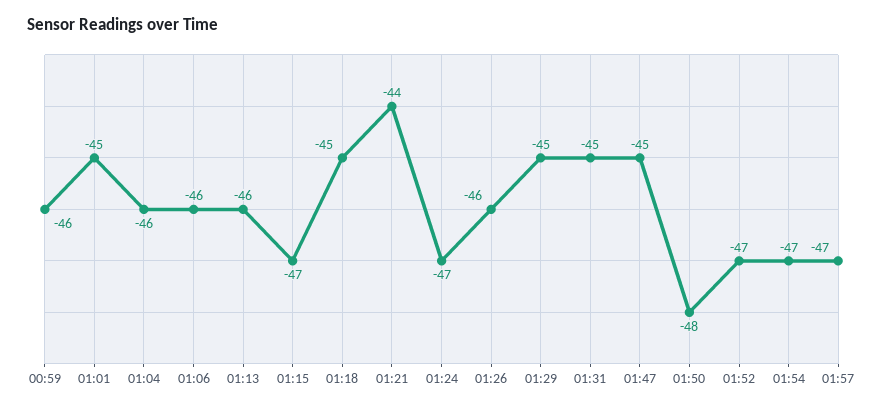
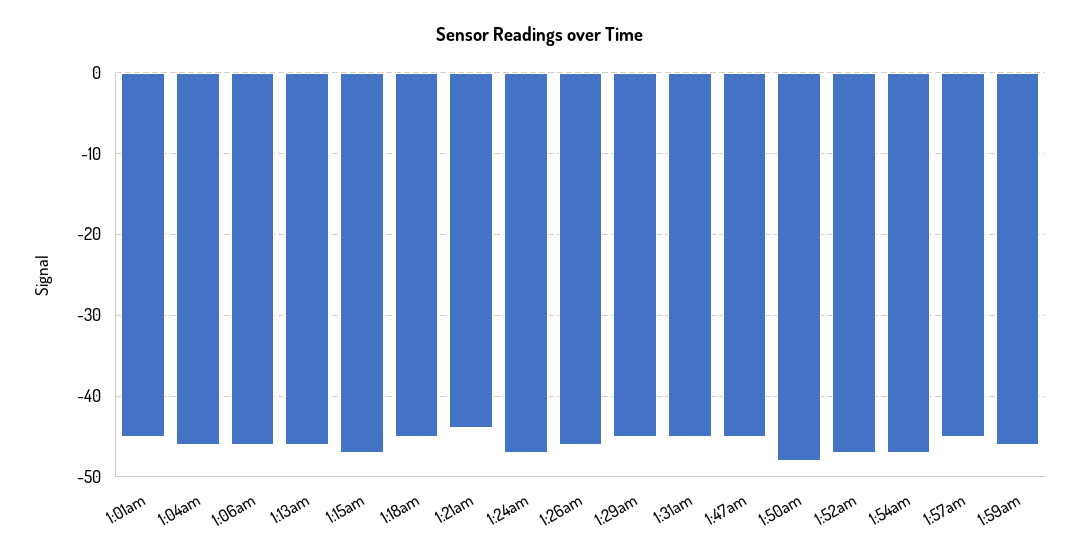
00:59: -46 -> none
01:57: -47 -> -45
1:59am: none -> -46

